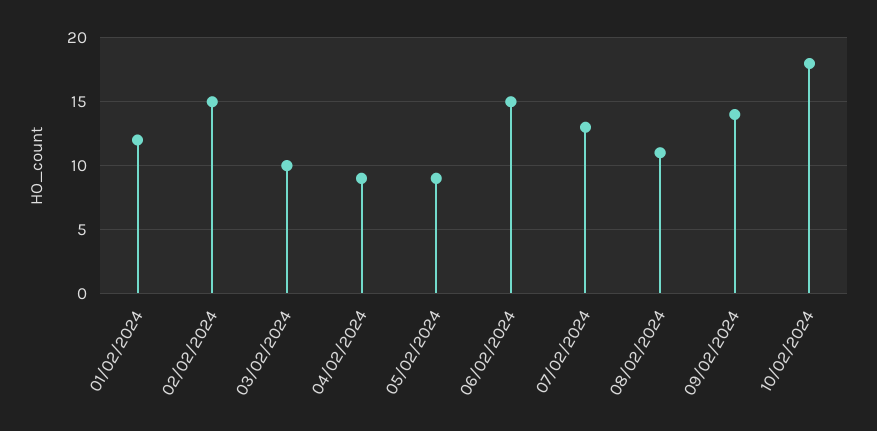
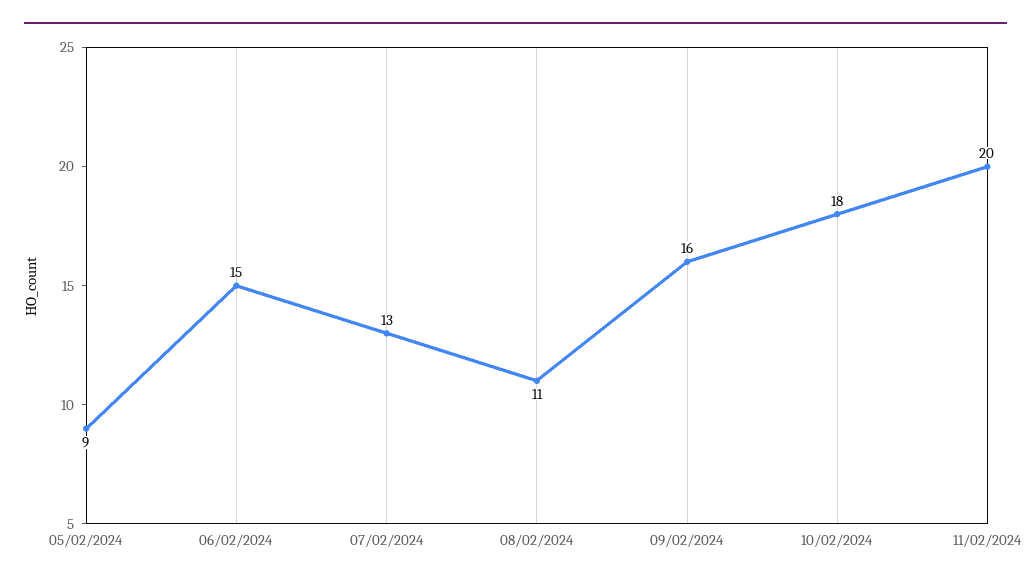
01/02/2024: 12 -> none
02/02/2024: 15 -> none
03/02/2024: 10 -> none
04/02/2024: 9 -> none
09/02/2024: 14 -> 16
11/02/2024: none -> 20

